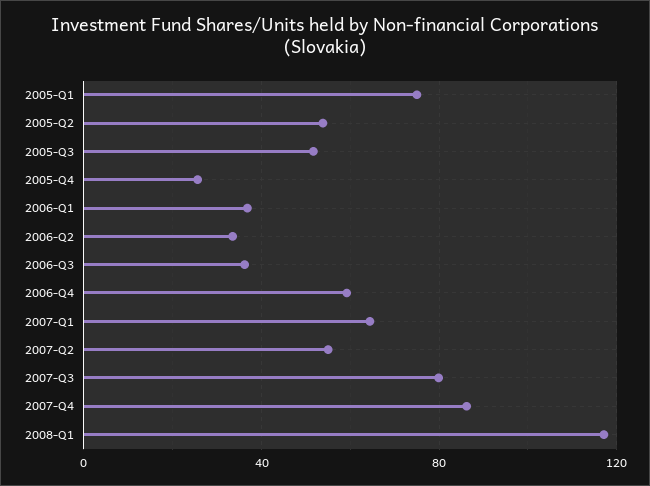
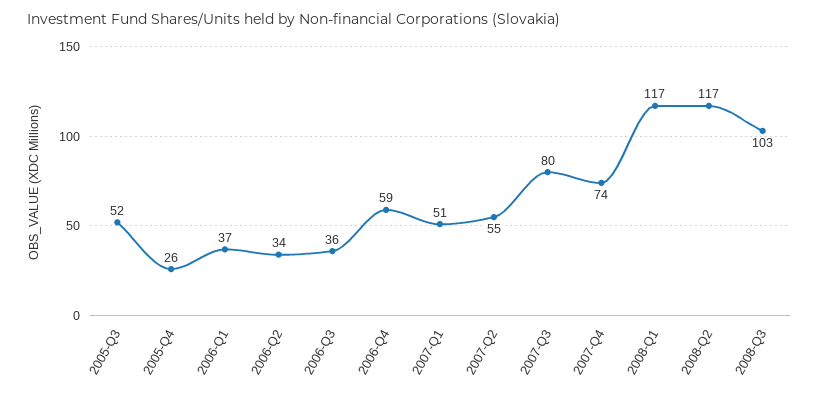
2005-Q1: 75 -> none
2005-Q2: 55 -> none
2007-Q1: 65 -> 51
2007-Q4: 85 -> 74
2008-Q2: none -> 117
2008-Q3: none -> 103

